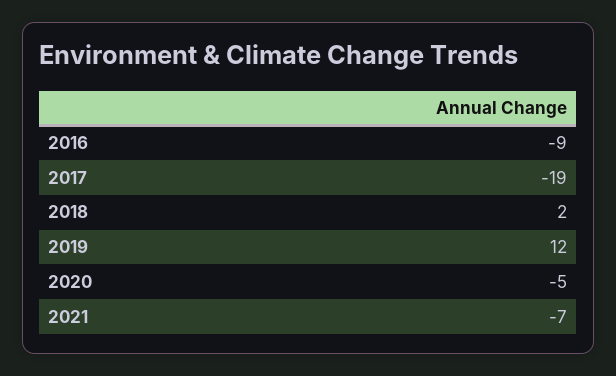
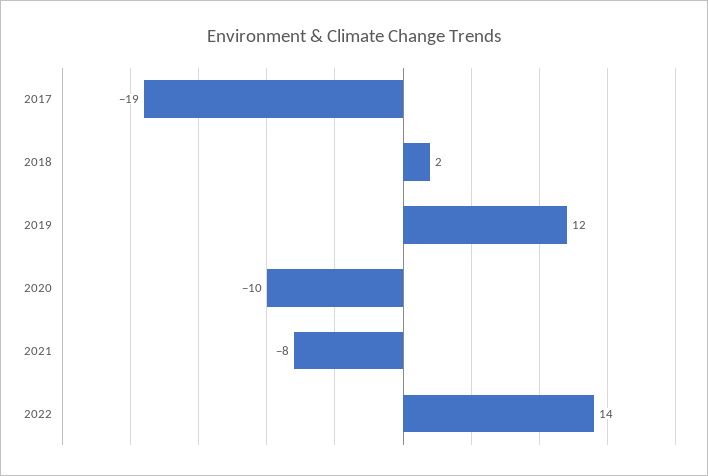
2016: -9 -> none
2020: -5 -> -10
2021: -7 -> -8
2022: none -> 14

